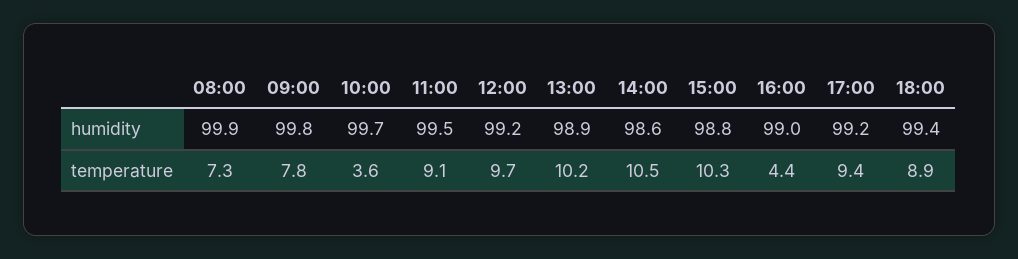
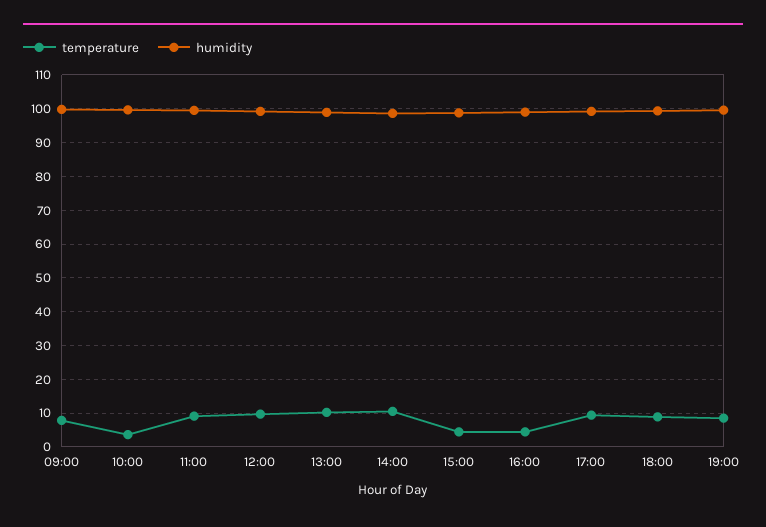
humidity, 08:00: 99.9 -> none
temperature, 08:00: 7.3 -> none
temperature, 15:00: 10.3 -> 4
temperature, 19:00: none -> 8
humidity, 19:00: none -> 100

